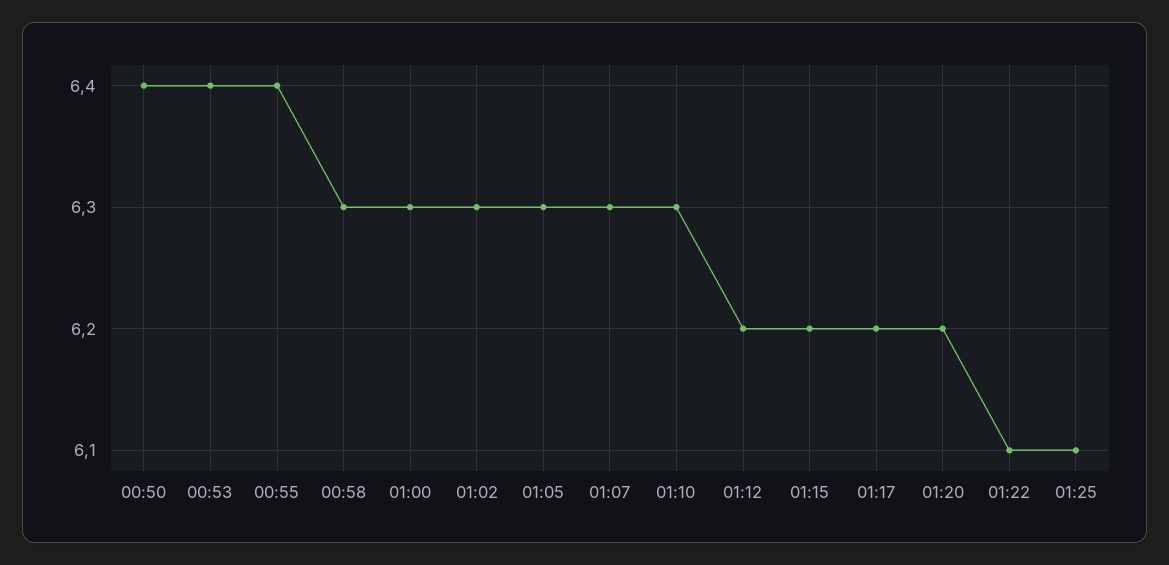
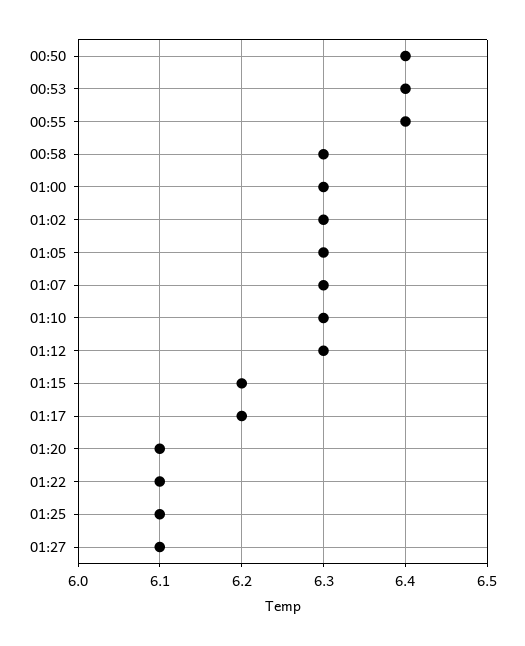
01:12: 6.2 -> 6.3
01:20: 6.2 -> 6.1
01:27: none -> 6.1

